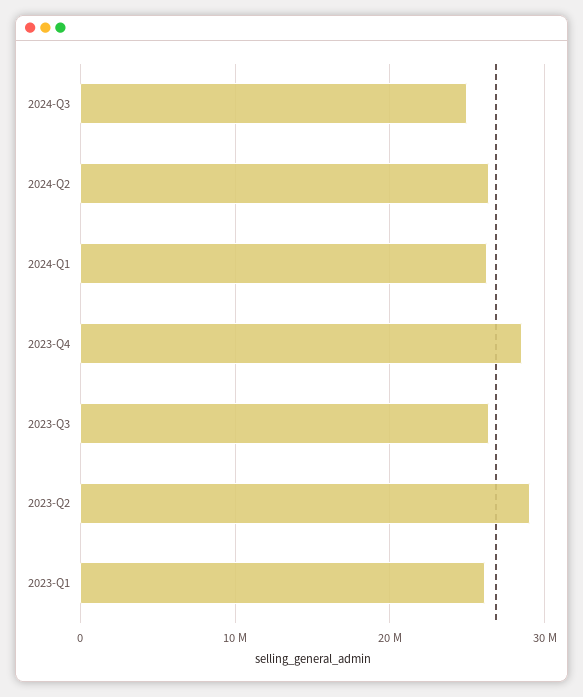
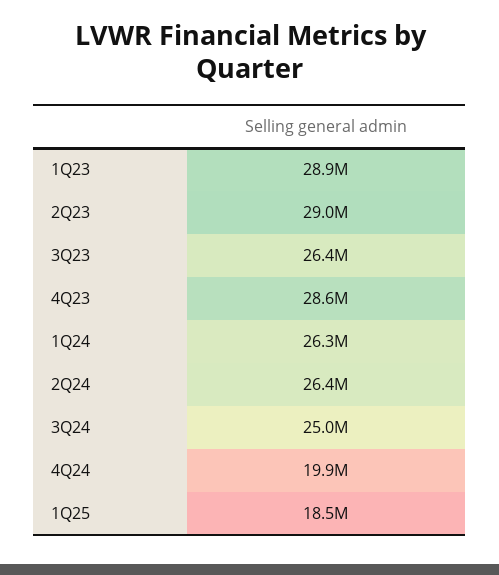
2023-Q1: 26000000 -> 28900000
4Q24: none -> 19900000
1Q25: none -> 18500000

